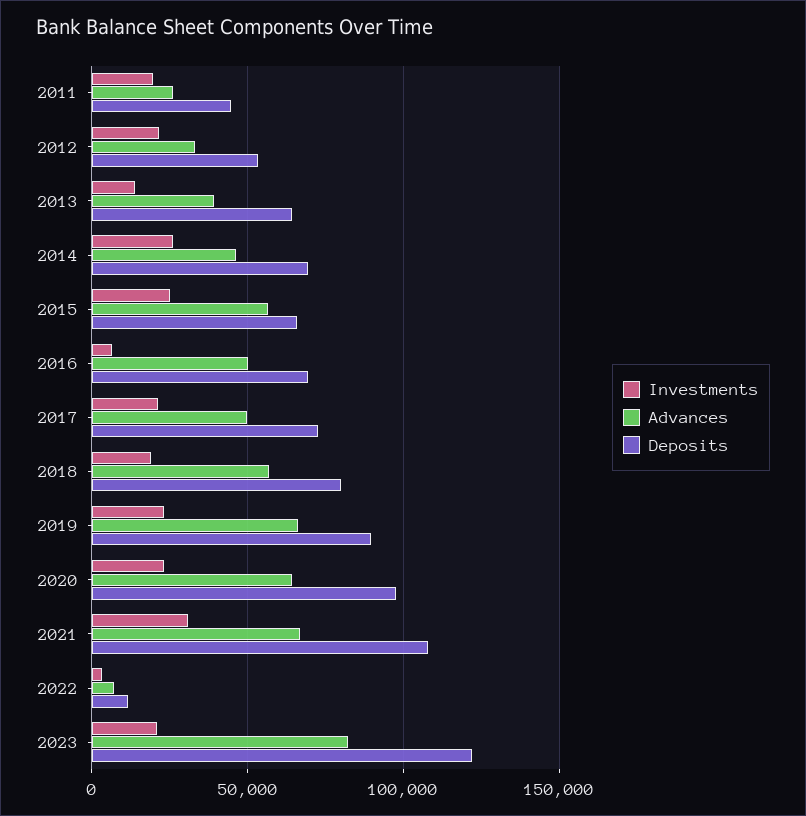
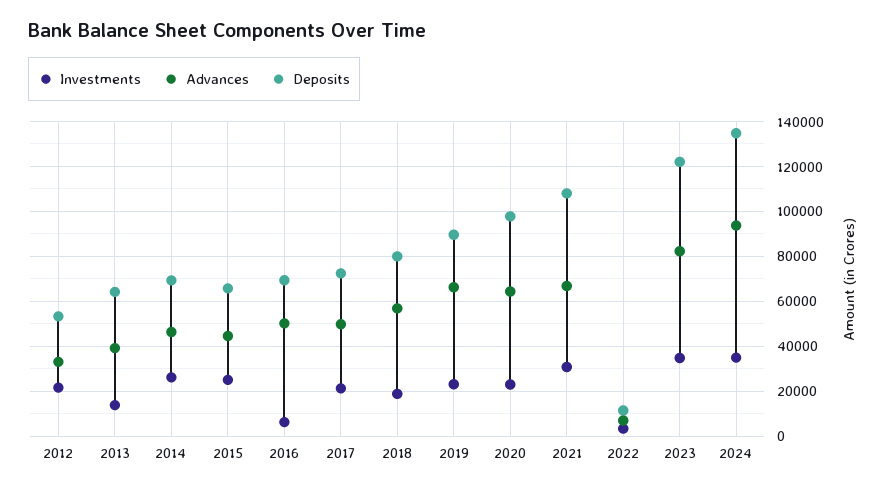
Investments, 2011: 20000 -> none
Advances, 2011: 25000 -> none
Deposits, 2011: 45000 -> none
Advances, 2015: 55000 -> 45000
Investments, 2023: 20000 -> 35000
Investments, 2024: none -> 35000
Advances, 2024: none -> 95000
Deposits, 2024: none -> 135000

